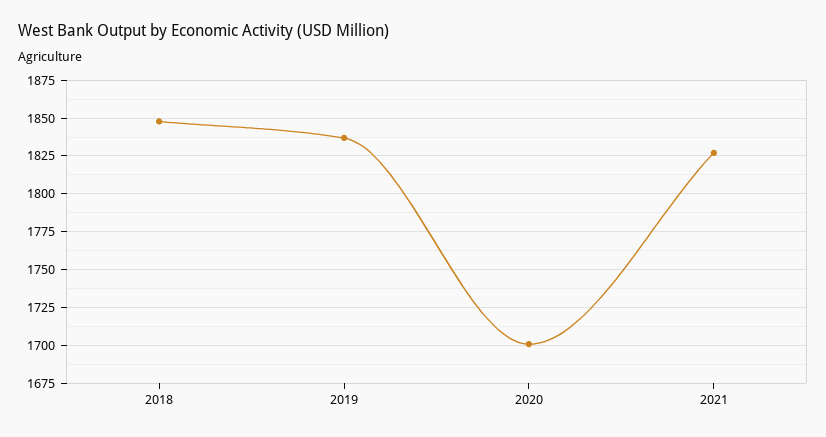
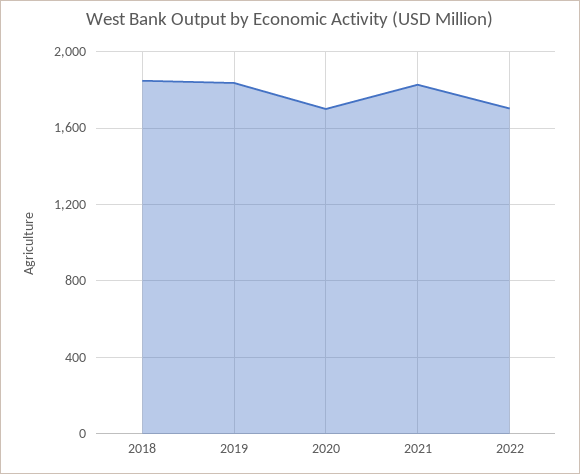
2022: none -> 1700

